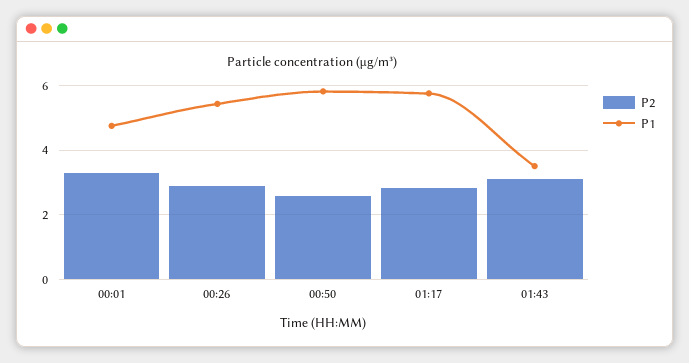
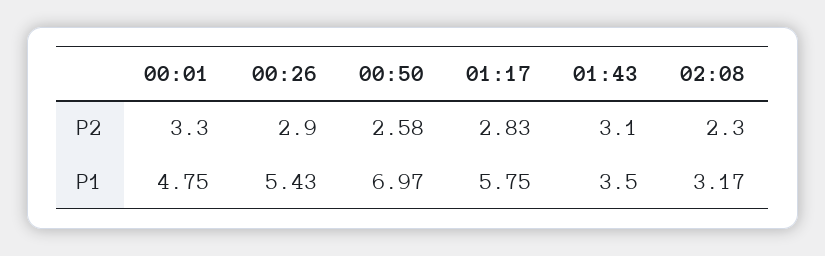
P1, 00:50: 5.8 -> 6.97
P2, 02:08: none -> 2.3
P1, 02:08: none -> 3.17

